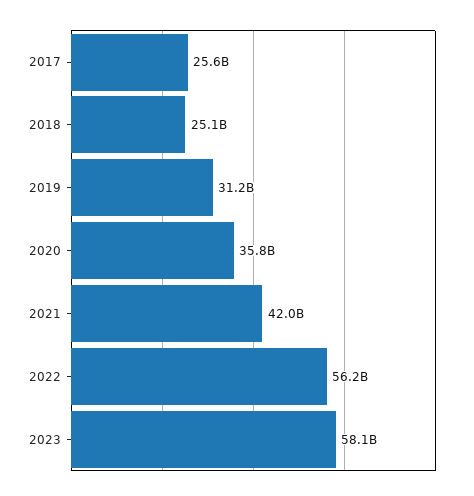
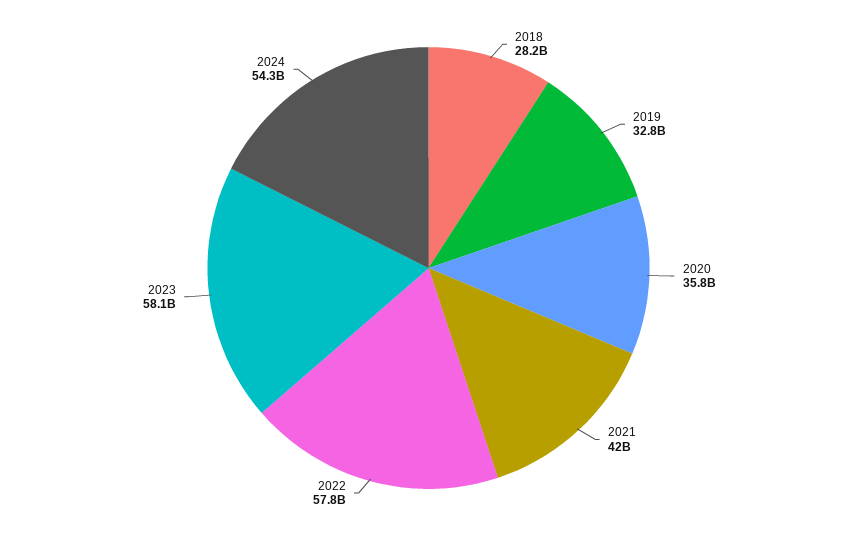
2017: 25600000000 -> none
2018: 25100000000 -> 28200000000
2019: 31200000000 -> 32800000000
2022: 56200000000 -> 57800000000
2024: none -> 54300000000

